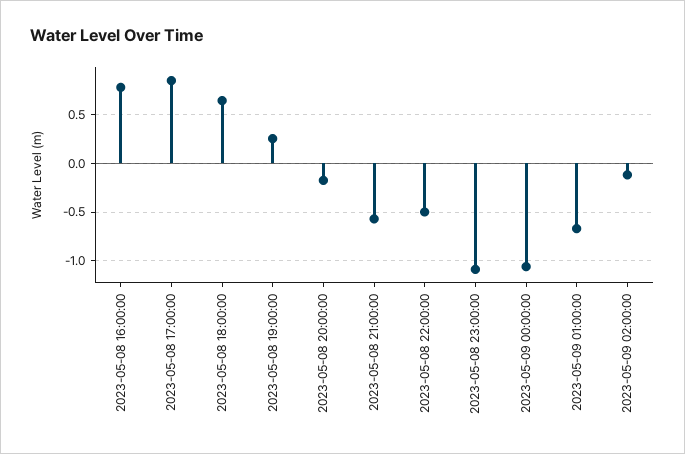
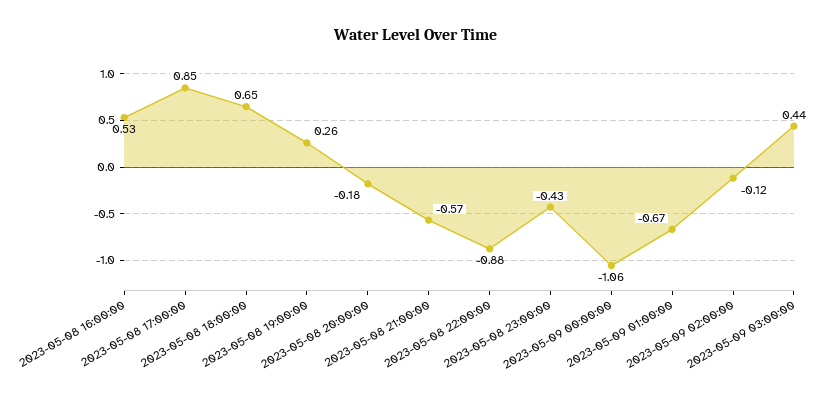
2023-05-08 16:00:00: 0.8 -> 0.53
2023-05-08 22:00:00: -0.5 -> -0.88
2023-05-08 23:00:00: -1.1 -> -0.43
2023-05-09 03:00:00: none -> 0.44

